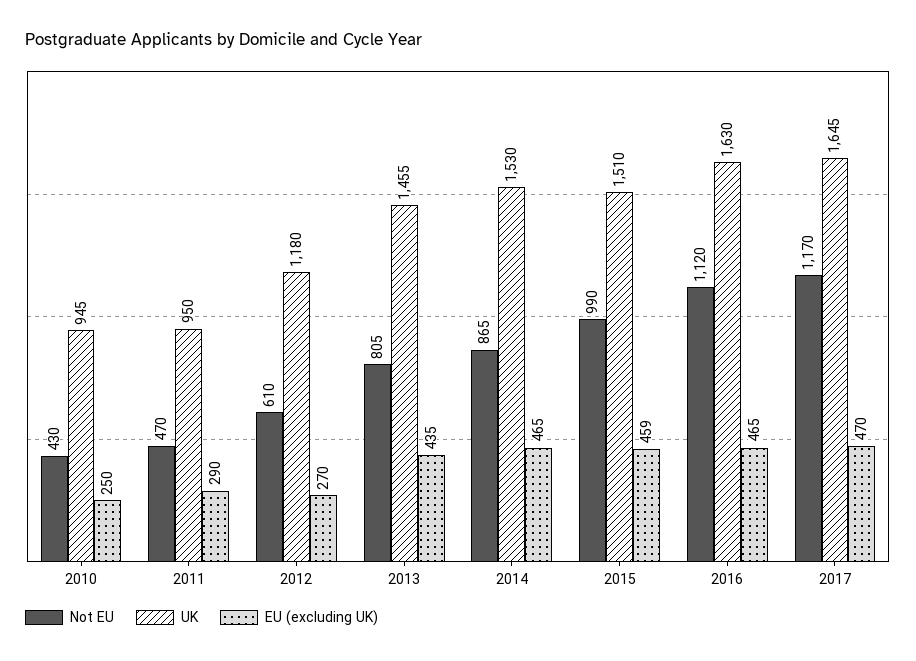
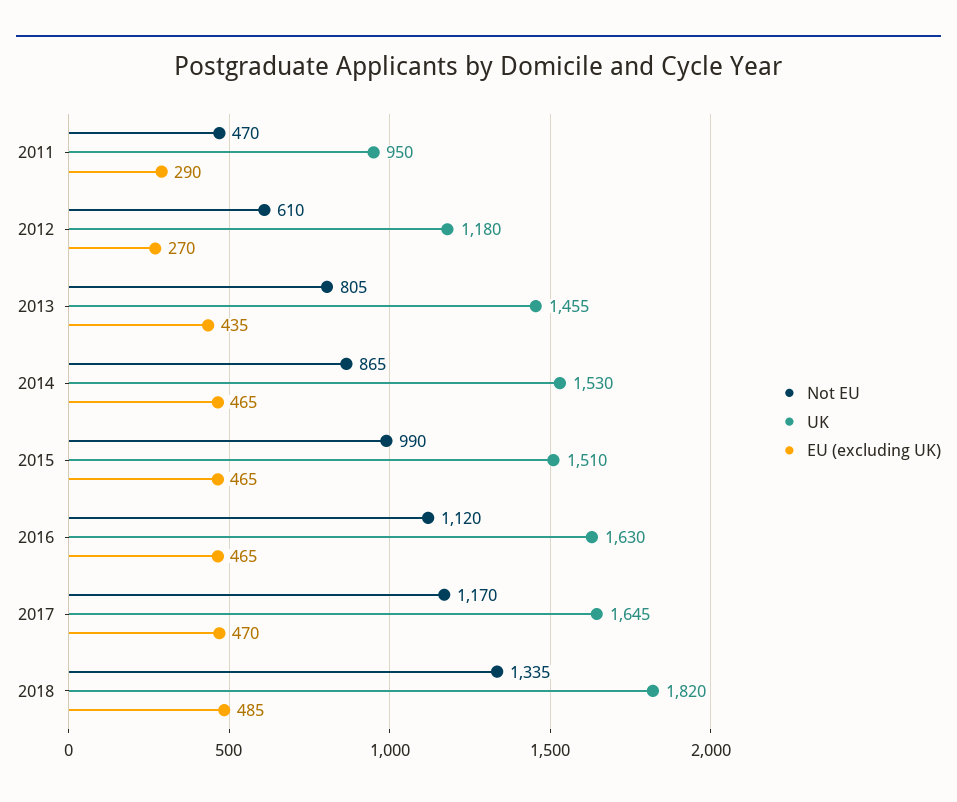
Not EU, 2010: 430 -> none
UK, 2010: 945 -> none
EU (excluding UK), 2010: 250 -> none
EU (excluding UK), 2015: 459 -> 465
Not EU, 2018: none -> 1335
UK, 2018: none -> 1820
EU (excluding UK), 2018: none -> 485

